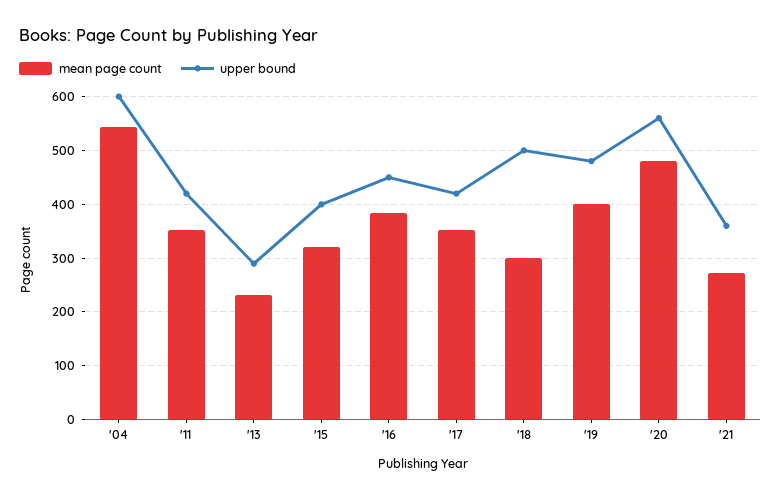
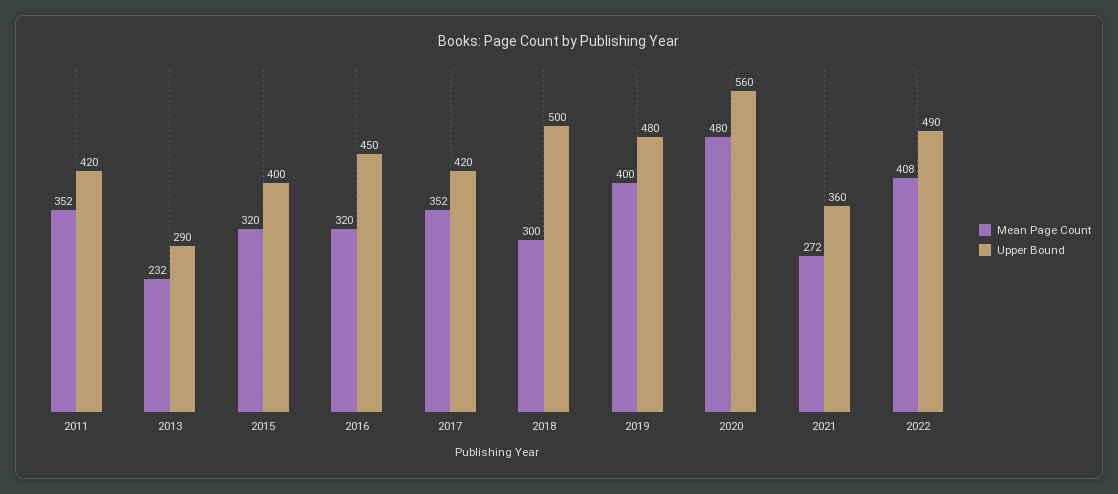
mean page count, '04: 540 -> none
upper bound, '04: 600 -> none
mean page count, '16: 380 -> 320
mean page count, 2022: none -> 408
upper bound, 2022: none -> 490

